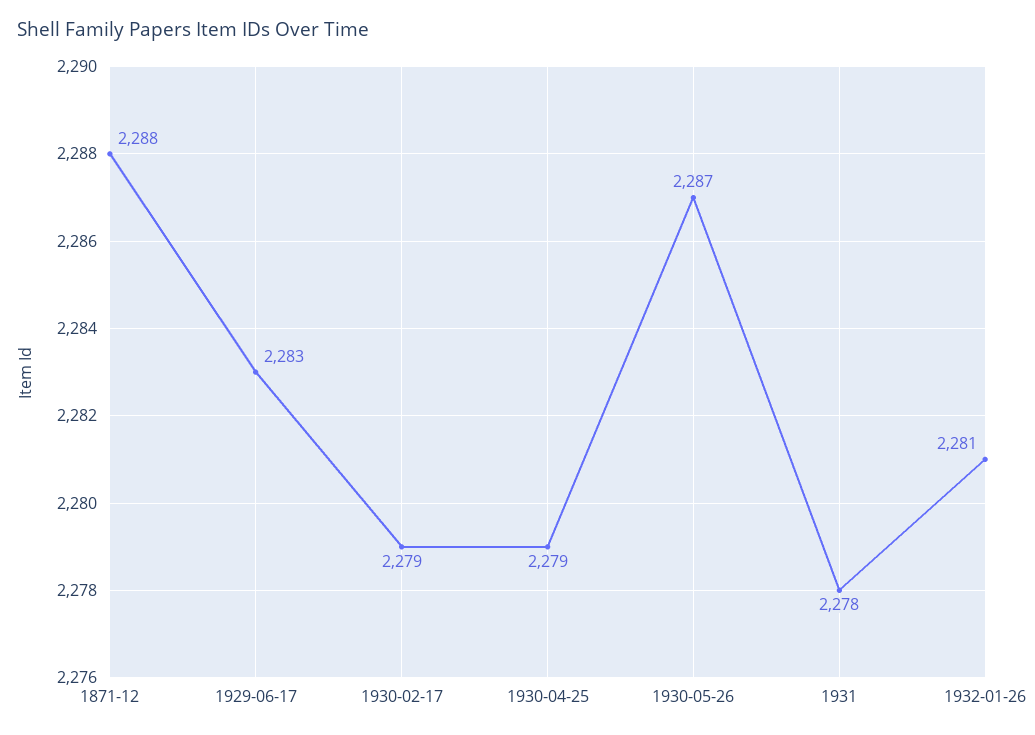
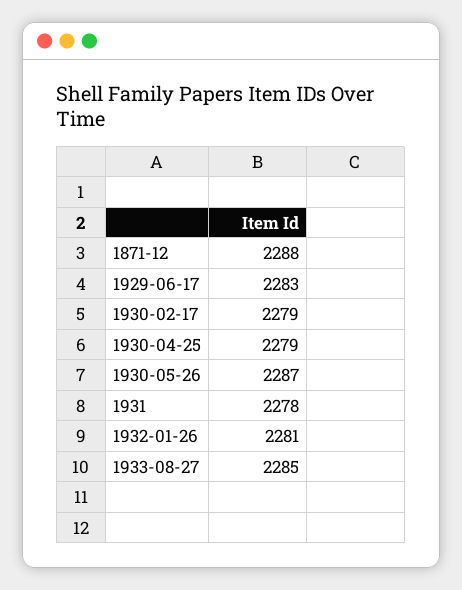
1933-08-27: none -> 2285

